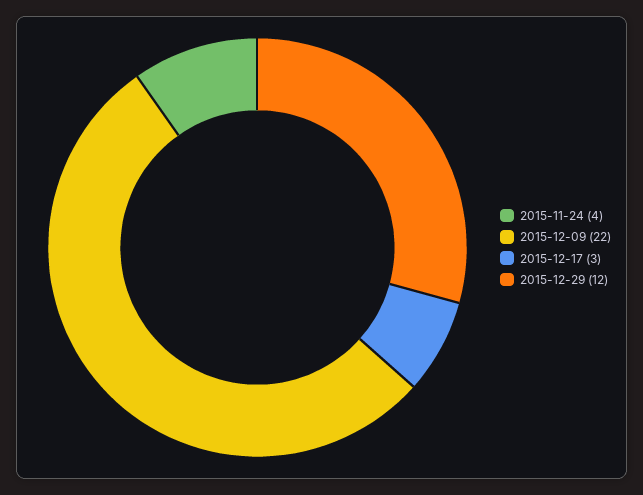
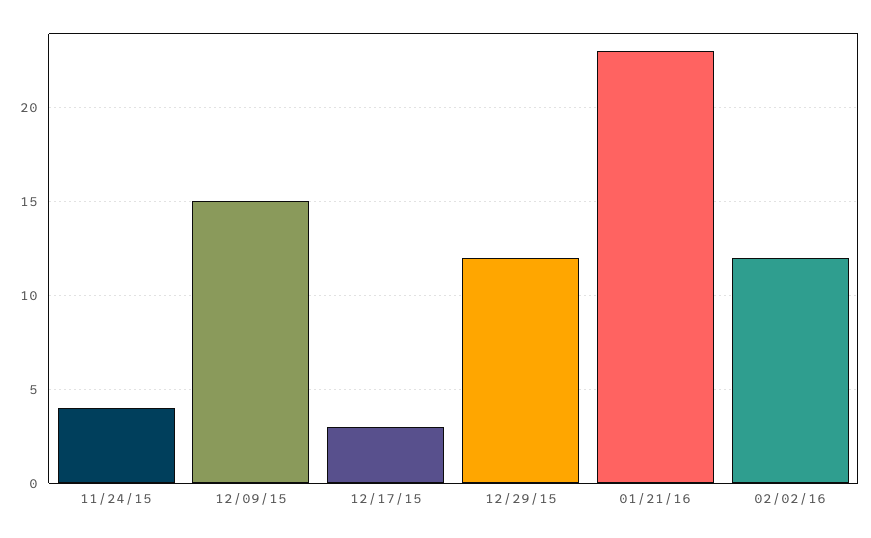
2015-12-09: 22 -> 15
01/21/16: none -> 23
02/02/16: none -> 12

